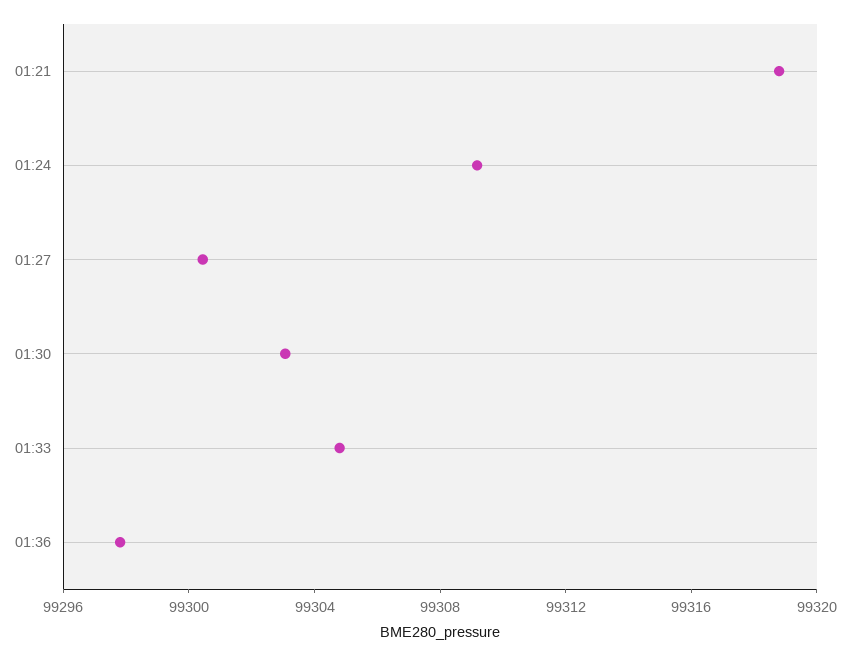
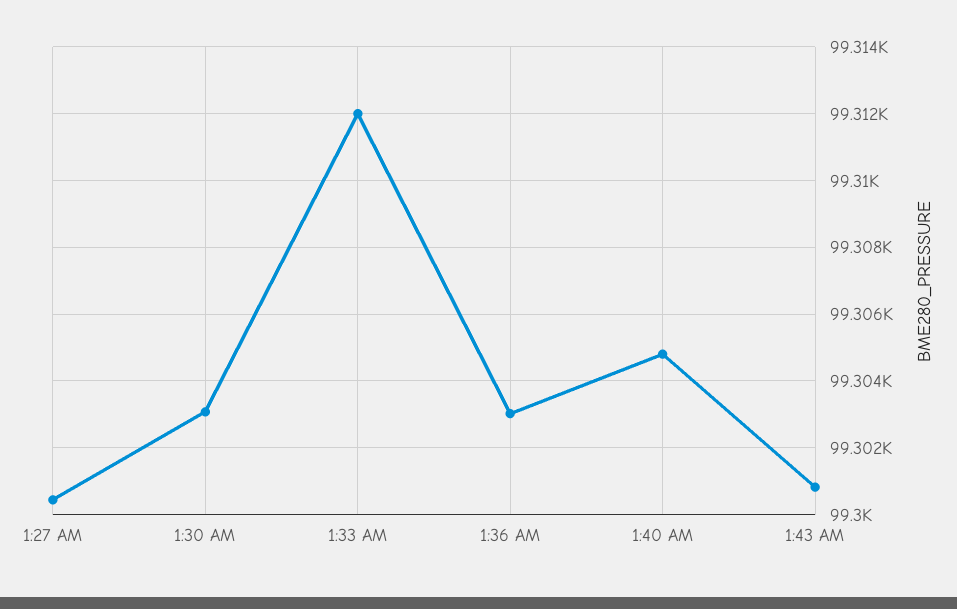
01:21: 99319 -> none
01:24: 99309 -> none
01:33: 99305 -> 99312
01:36: 99298 -> 99303
1:40 AM: none -> 99304.8
1:43 AM: none -> 99300.8

